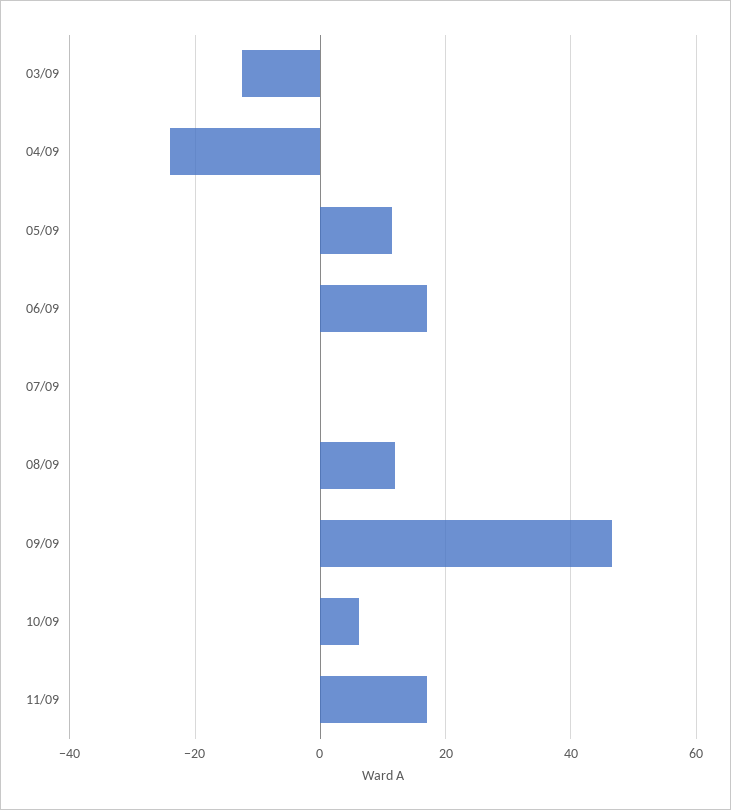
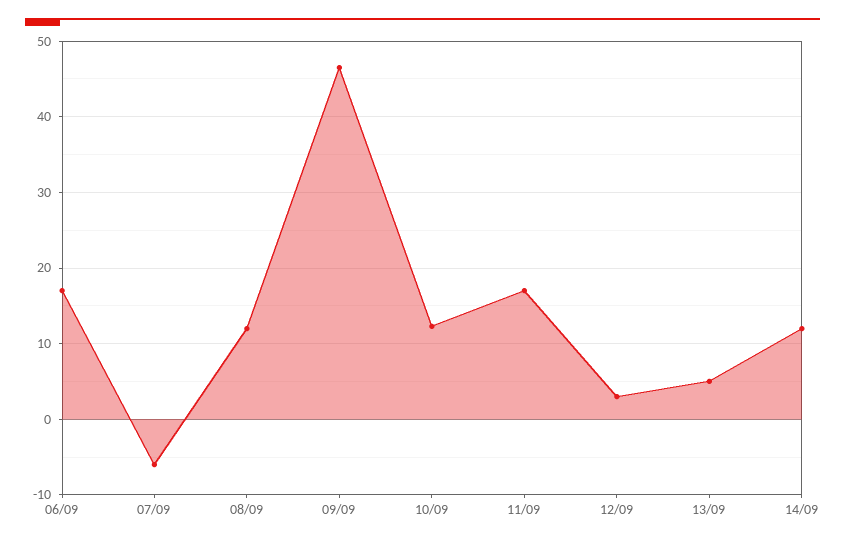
03/09: -12 -> none
04/09: -24 -> none
05/09: 12 -> none
07/09: 0 -> -6
10/09: 6 -> 12
12/09: none -> 3
13/09: none -> 5
14/09: none -> 12

